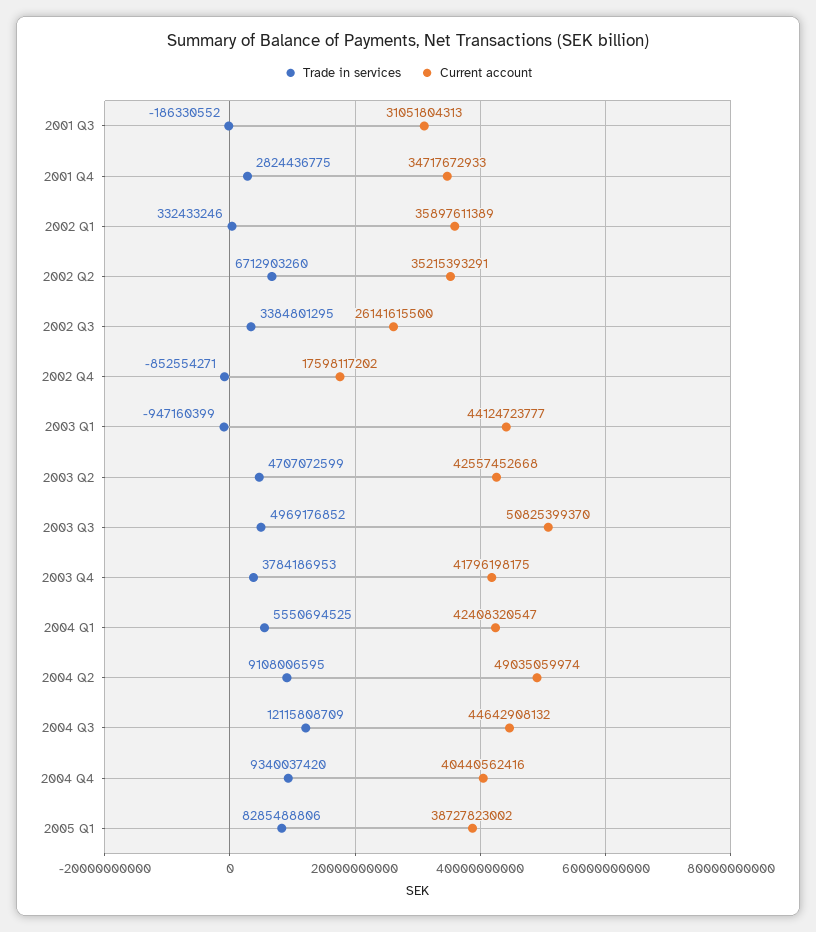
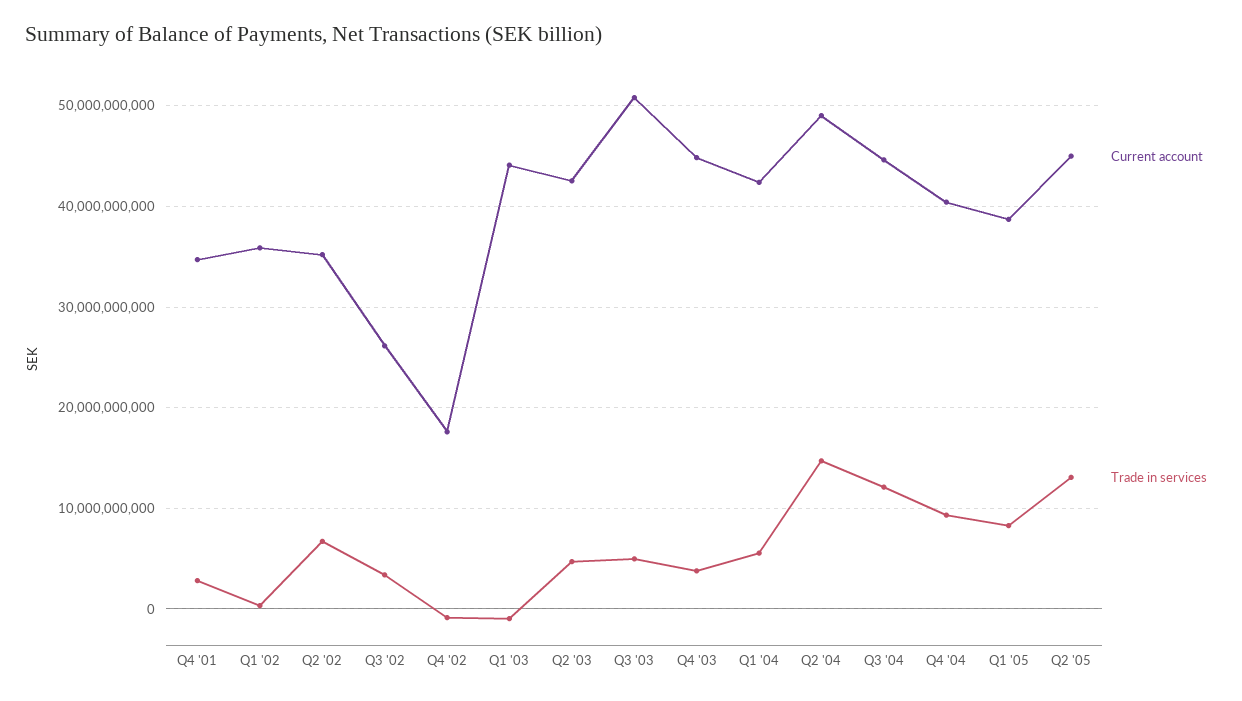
Trade in services, 2001 Q3: -186330552 -> none
Current account, 2001 Q3: 31051804313 -> none
Current account, 2003 Q4: 41796198175 -> 45000000000
Trade in services, 2004 Q2: 9108006595 -> 15000000000
Current account, Q2 '05: none -> 45000000000
Trade in services, Q2 '05: none -> 13000000000

